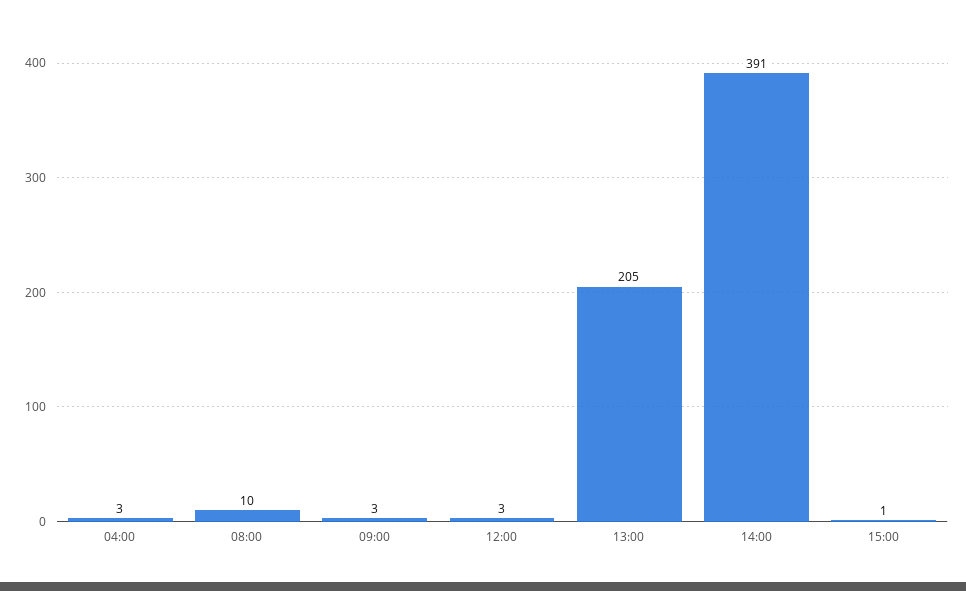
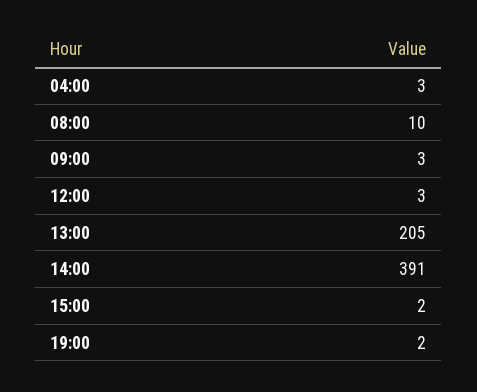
15:00: 1 -> 2
19:00: none -> 2

